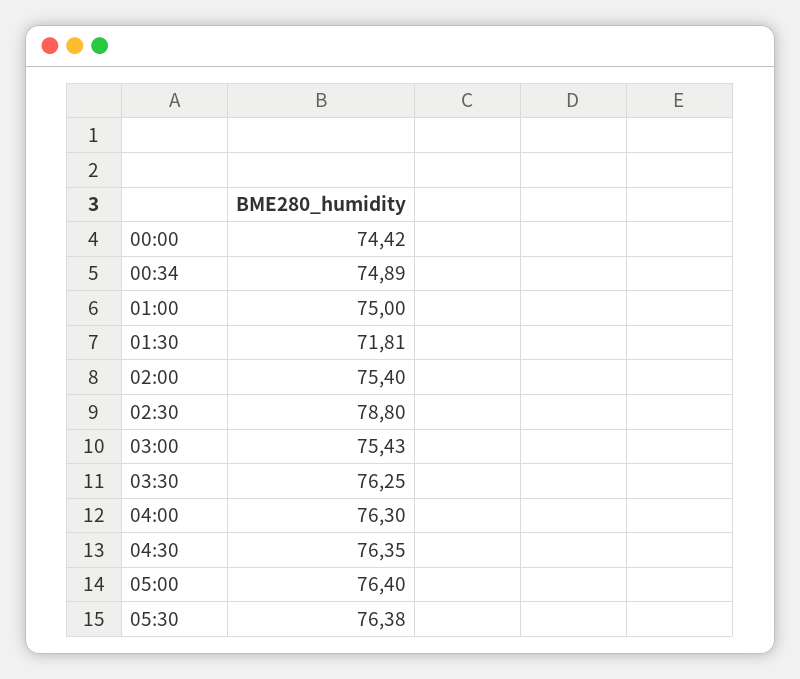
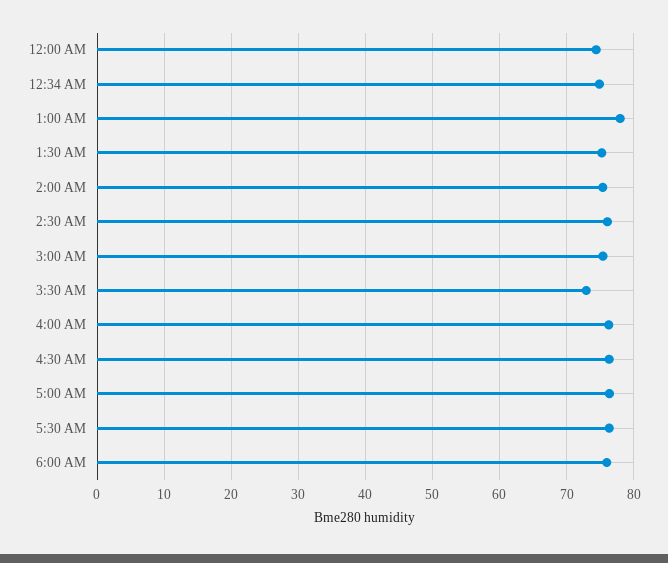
01:00: 75 -> 78
01:30: 71.81 -> 75
02:30: 78.8 -> 76
03:30: 76.25 -> 73
6:00 AM: none -> 76

